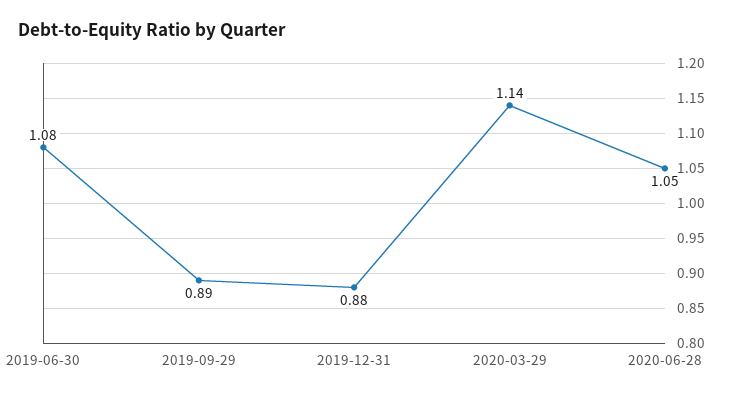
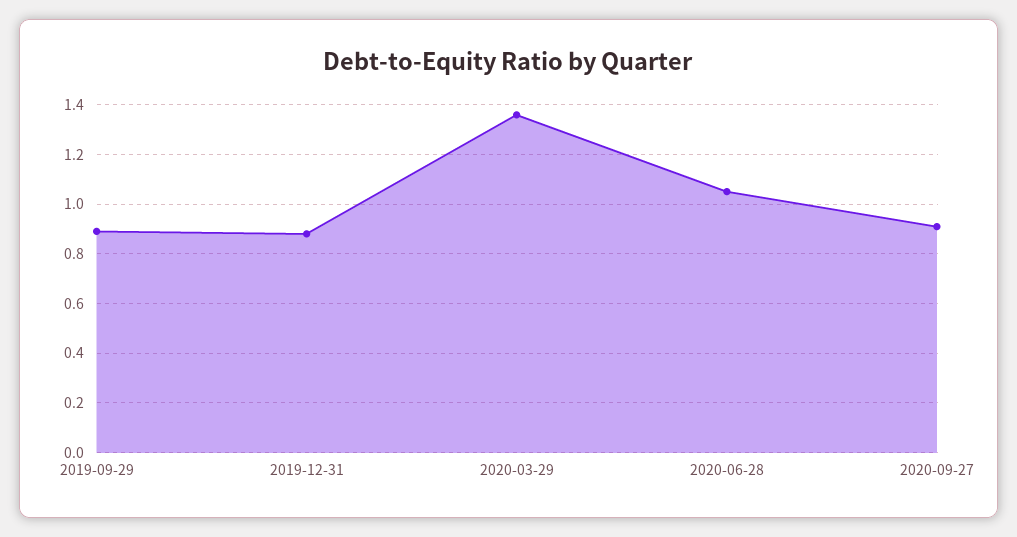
2019-06-30: 1.08 -> none
2020-03-29: 1.14 -> 1.35
2020-09-27: none -> 0.9

